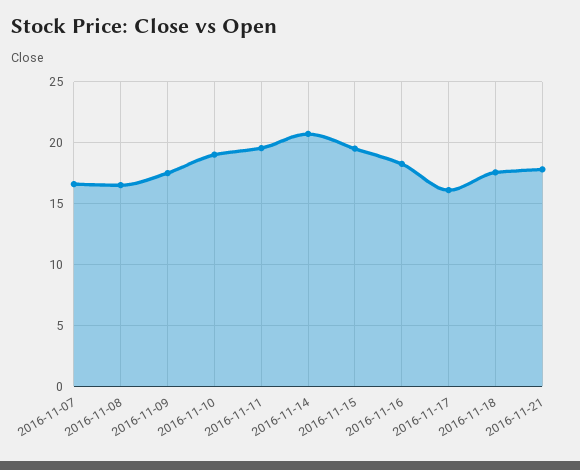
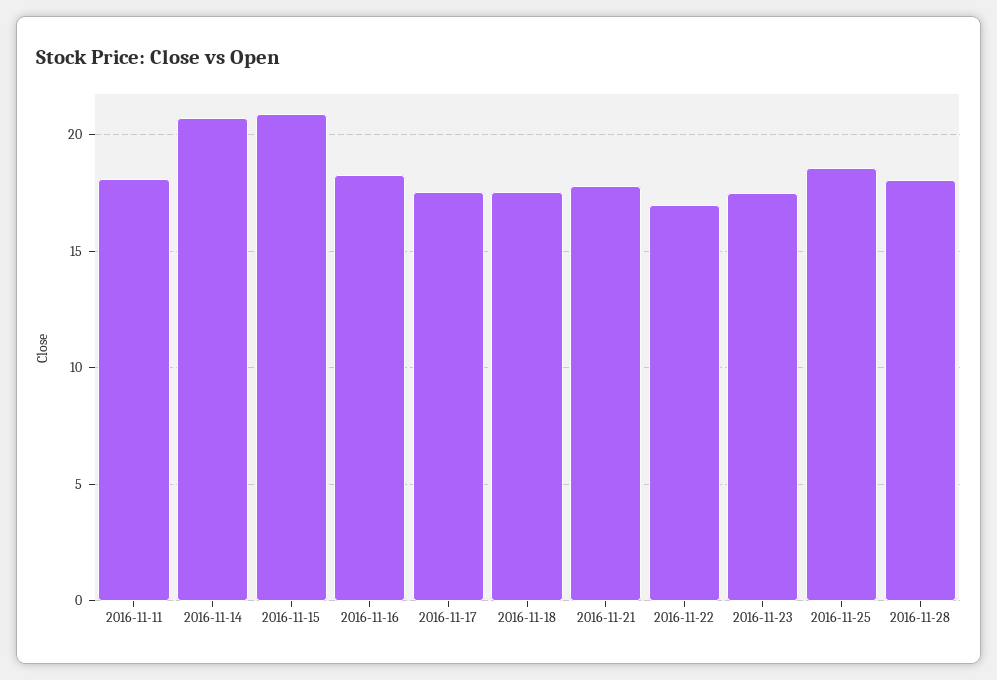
2016-11-07: 16.5 -> none
2016-11-08: 16.5 -> none
2016-11-09: 17.5 -> none
2016-11-10: 19 -> none
2016-11-11: 19.5 -> 18
2016-11-15: 19.5 -> 21
2016-11-17: 16 -> 17.5
2016-11-22: none -> 17
2016-11-23: none -> 17.5
2016-11-25: none -> 18.5
2016-11-28: none -> 18

